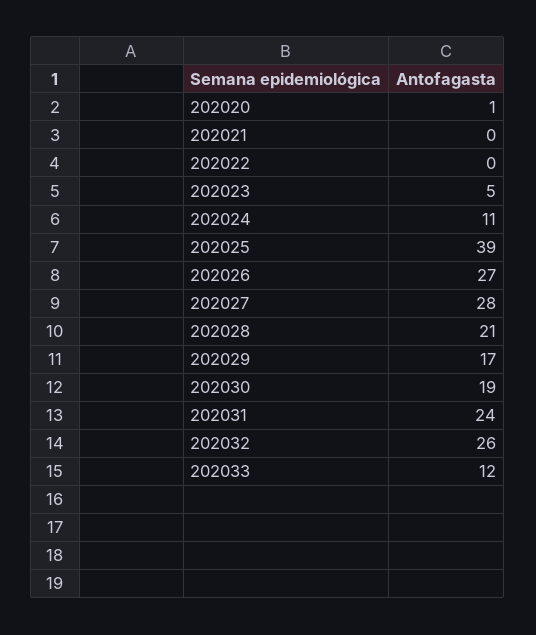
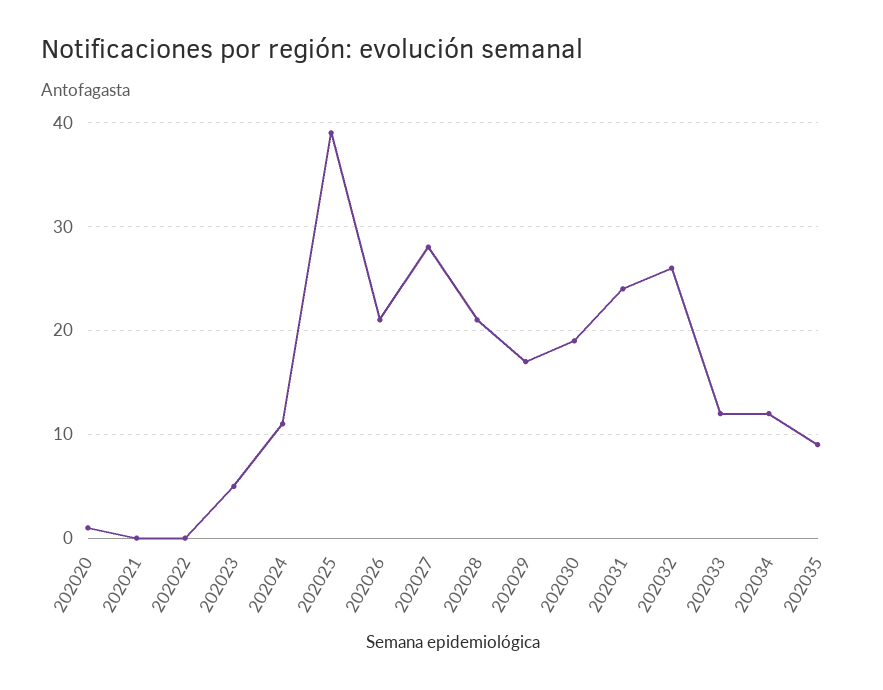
202026: 27 -> 21
202034: none -> 12
202035: none -> 9

